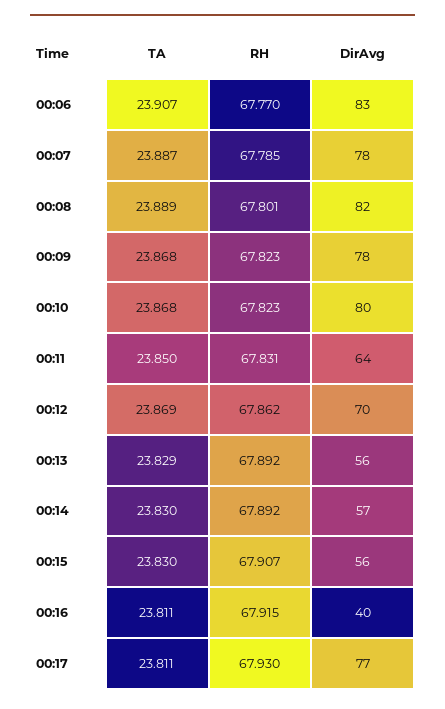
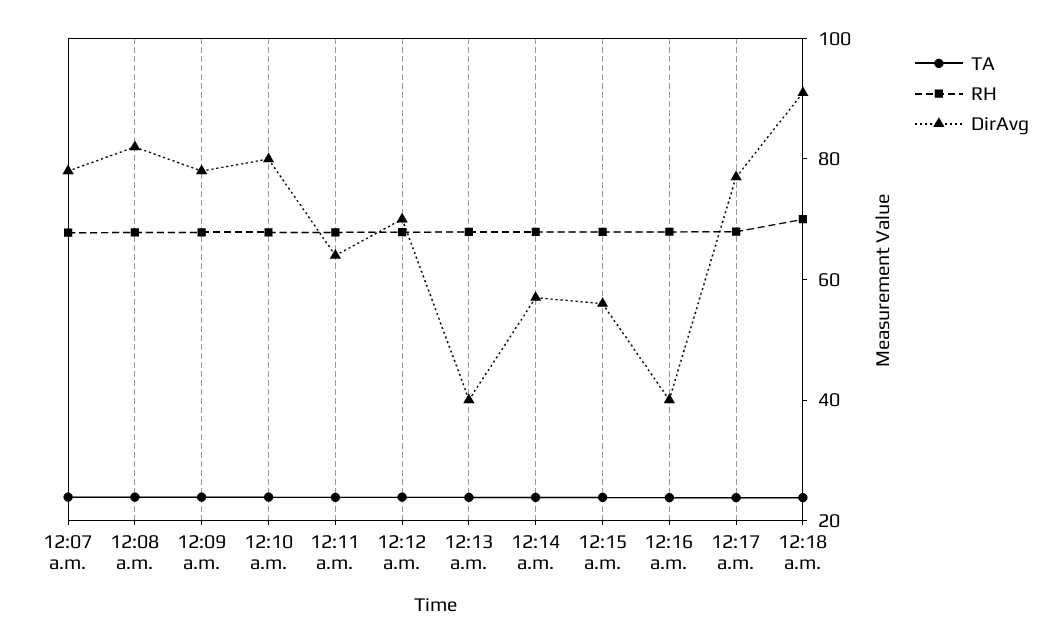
TA, 00:06: 23.907 -> none
RH, 00:06: 67.77 -> none
DirAvg, 00:06: 83 -> none
DirAvg, 00:13: 56 -> 40
TA, 12:18 a.m.: none -> 25
RH, 12:18 a.m.: none -> 70
DirAvg, 12:18 a.m.: none -> 90

